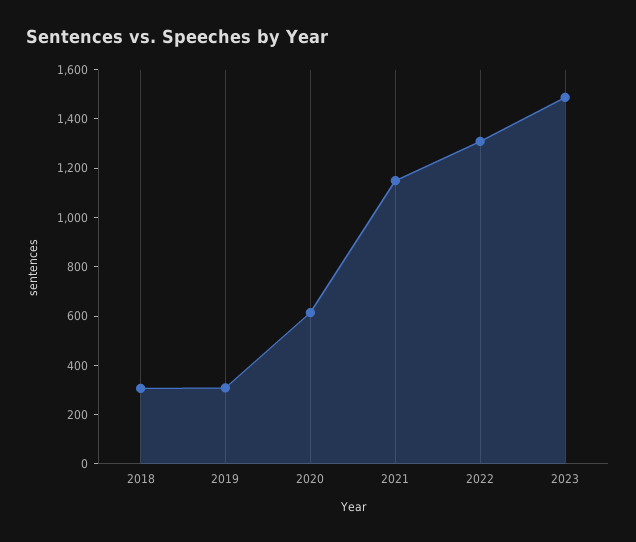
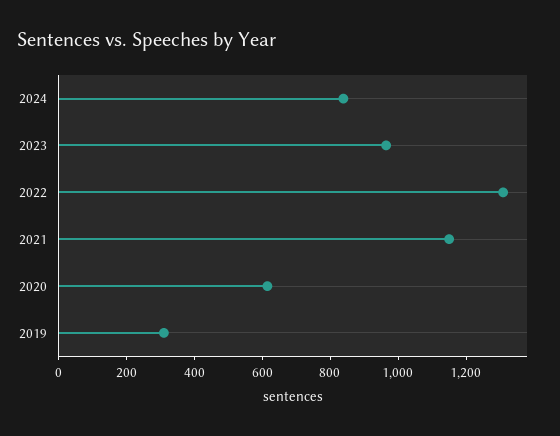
2018: 300 -> none
2023: 1500 -> 950
2024: none -> 850

